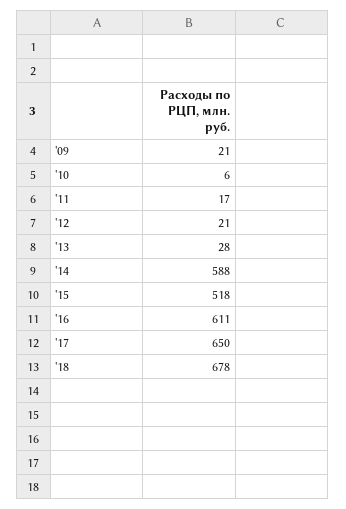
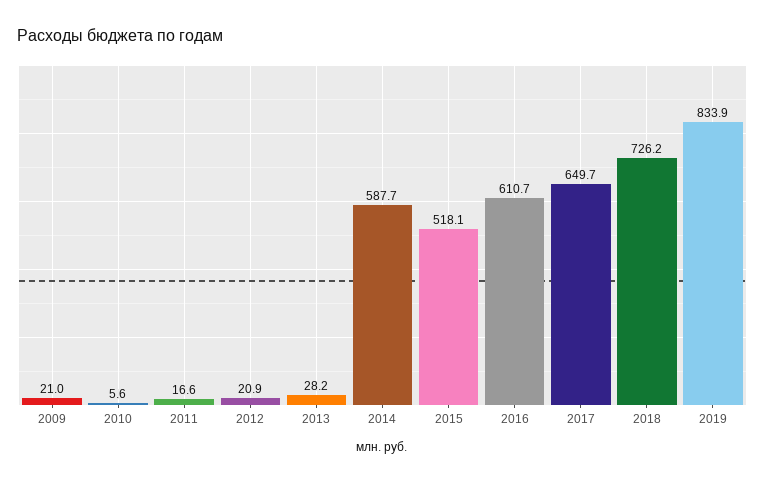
'18: 678 -> 726.2
2019: none -> 833.9

